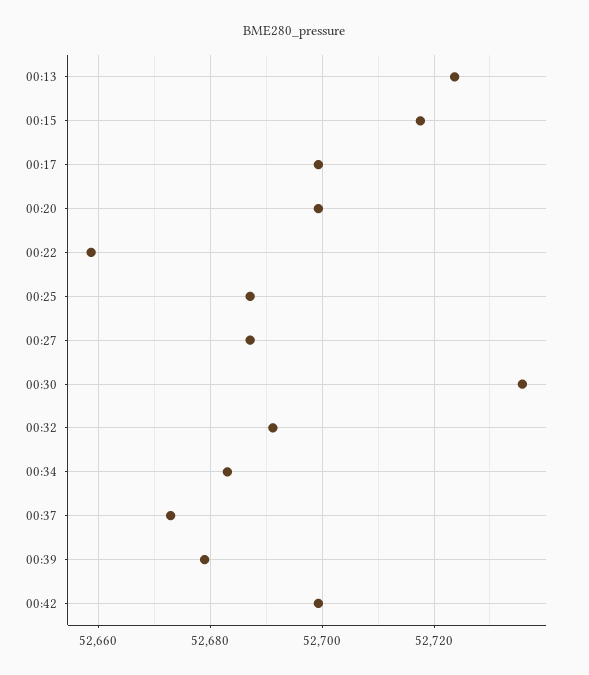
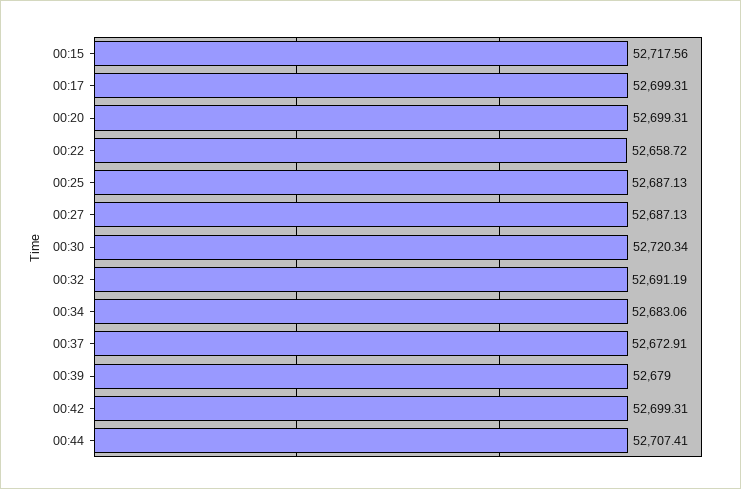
00:13: 52724 -> none
00:30: 52736 -> 52720.34
00:44: none -> 52707.41

